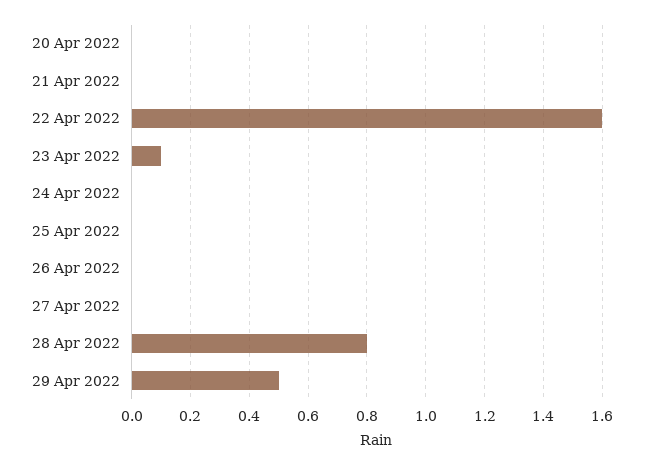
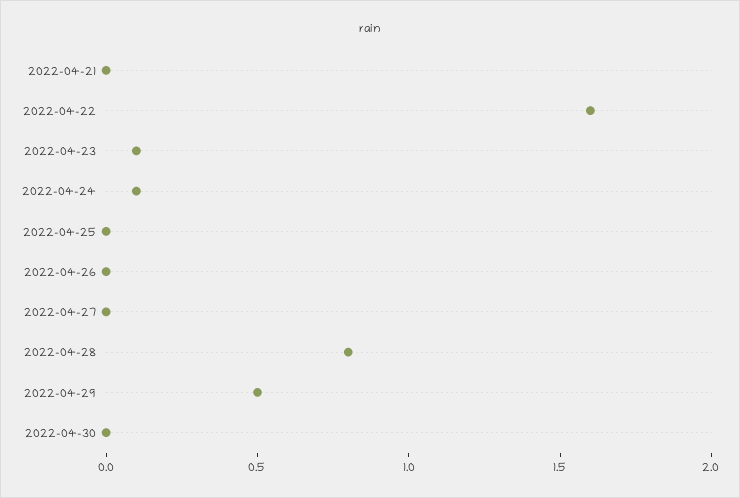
20 Apr 2022: 0 -> none
24 Apr 2022: 0 -> 0.1
2022-04-30: none -> 0

